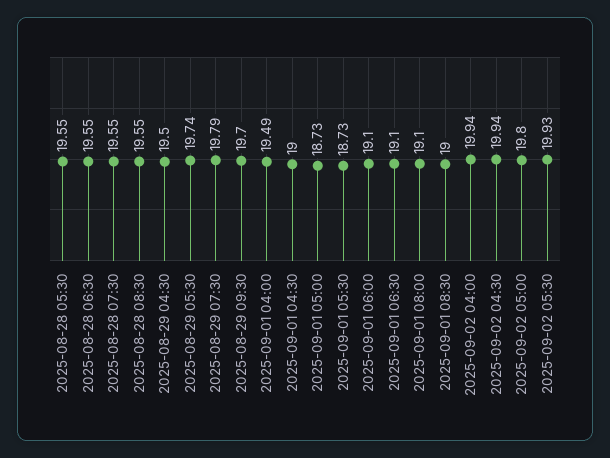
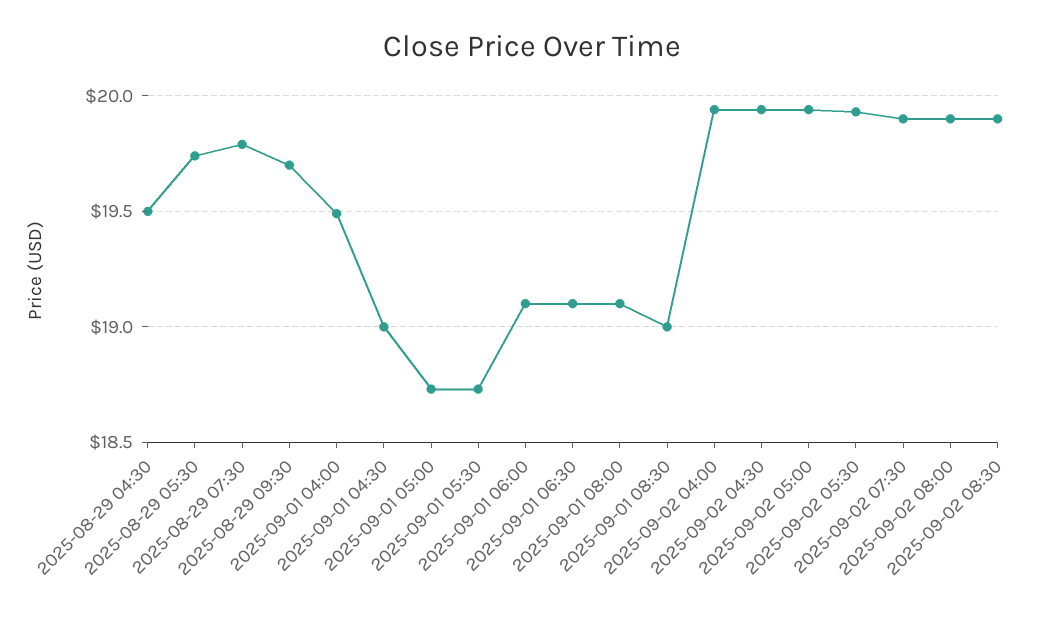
2025-08-28 05:30: 19.55 -> none
2025-08-28 06:30: 19.55 -> none
2025-08-28 07:30: 19.55 -> none
2025-08-28 08:30: 19.55 -> none
2025-09-02 05:00: 19.8 -> 19.95
2025-09-02 07:30: none -> 19.9
2025-09-02 08:00: none -> 19.9
2025-09-02 08:30: none -> 19.9

